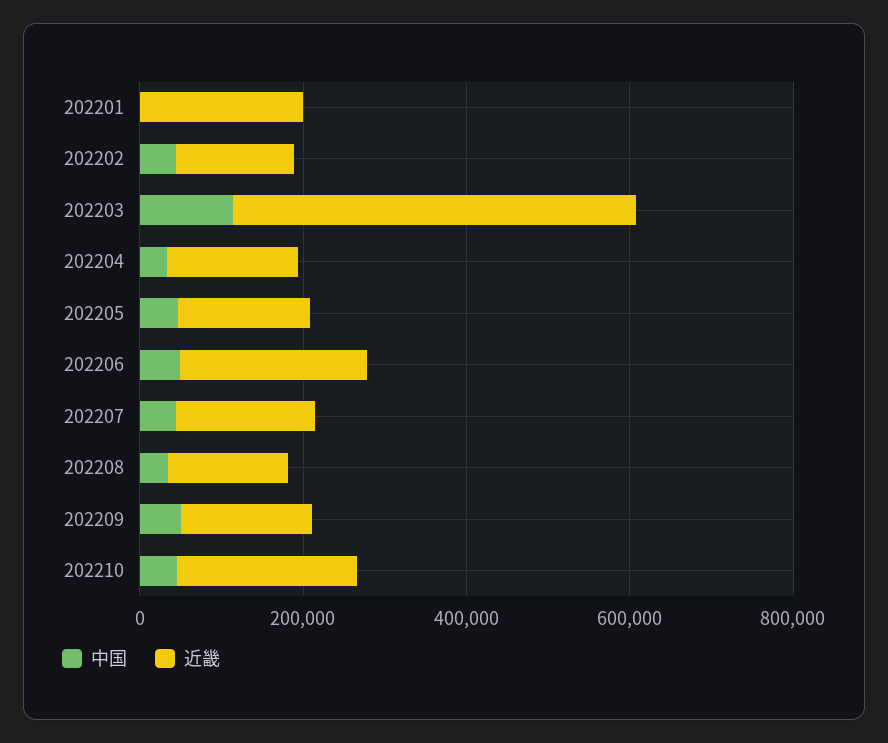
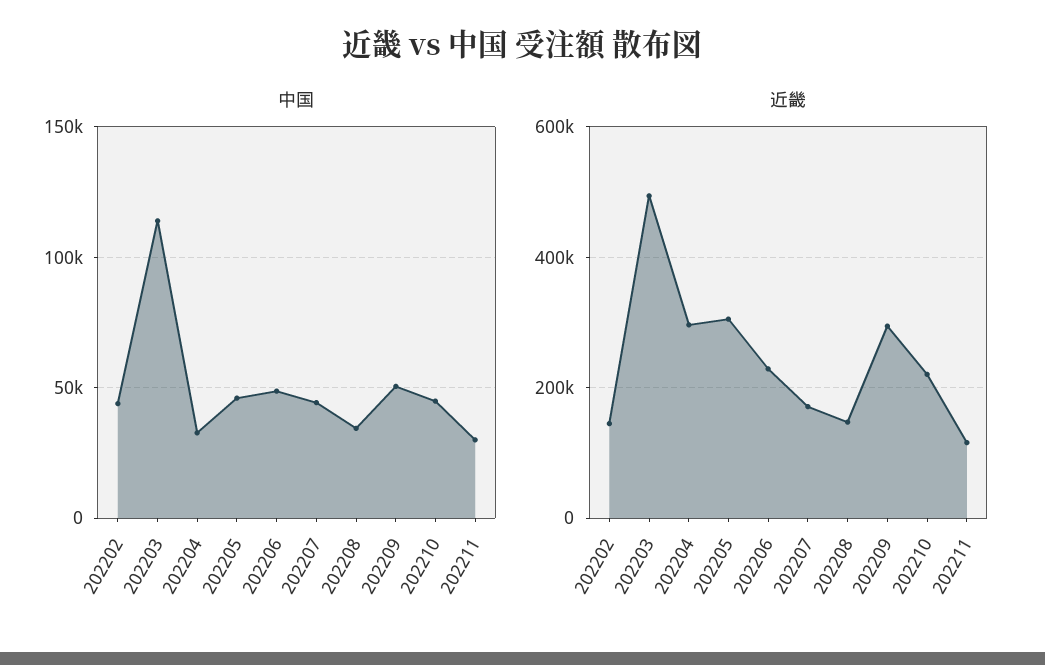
中国, 202201: 0 -> none
近畿, 202201: 200000 -> none
近畿, 202204: 150000 -> 300000
近畿, 202205: 150000 -> 300000
近畿, 202209: 150000 -> 300000
中国, 202211: none -> 30000
近畿, 202211: none -> 120000

